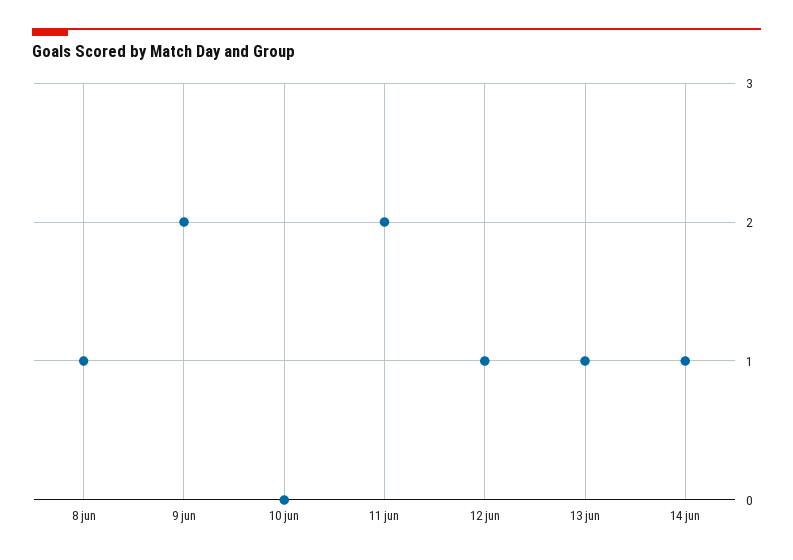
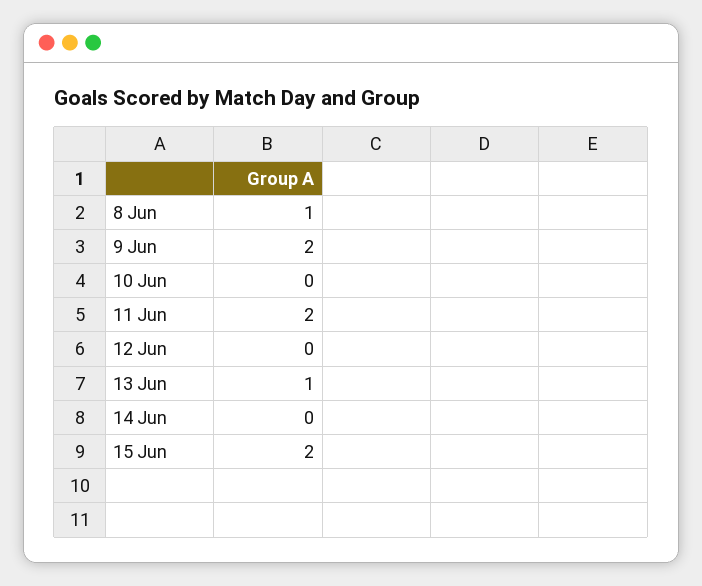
12 jun: 1 -> 0
14 jun: 1 -> 0
15 Jun: none -> 2

